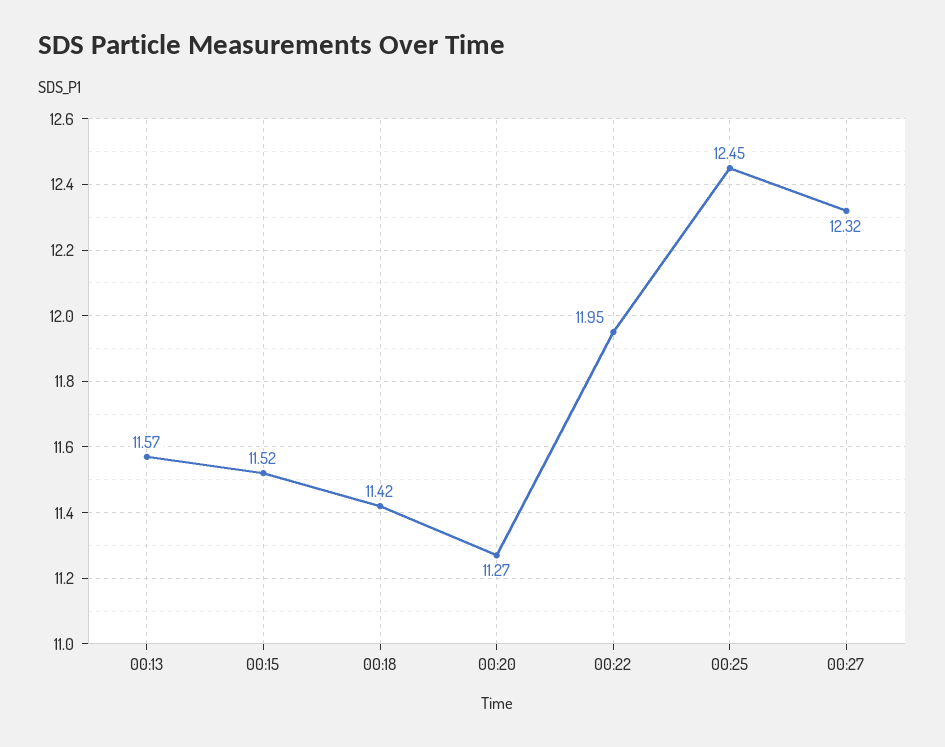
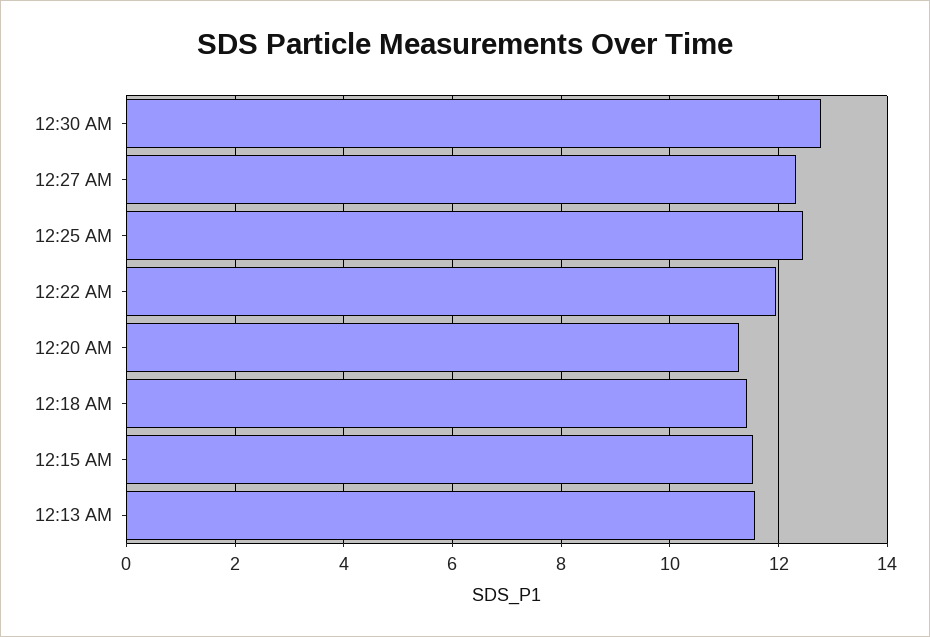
12:30 AM: none -> 12.8

